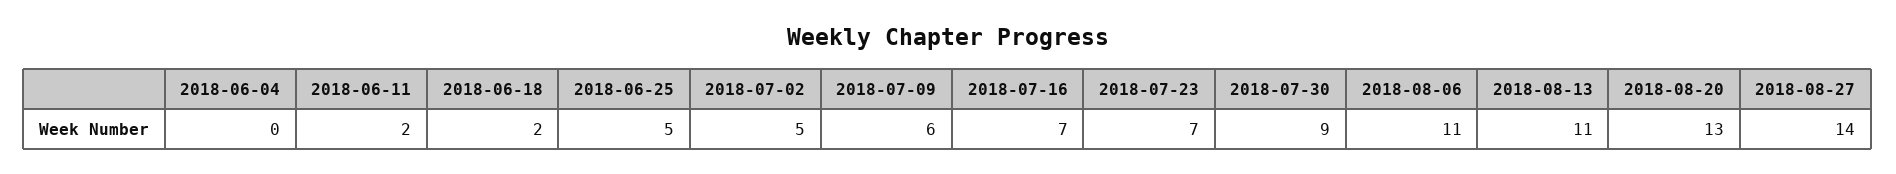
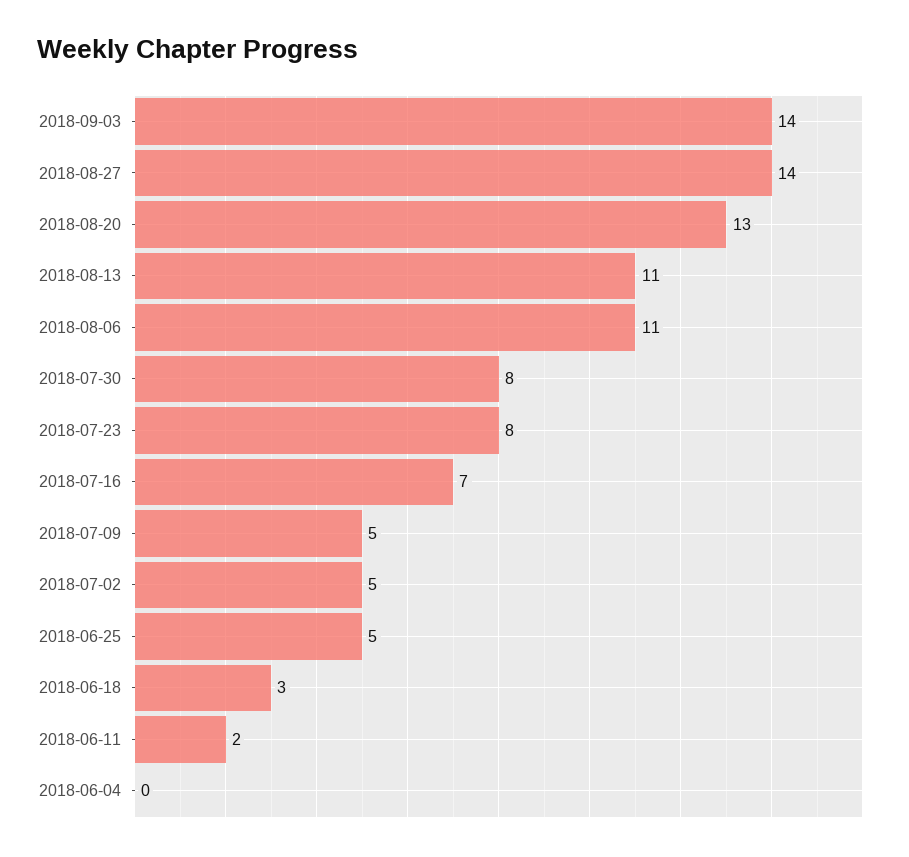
2018-06-18: 2 -> 3
2018-07-09: 6 -> 5
2018-07-23: 7 -> 8
2018-07-30: 9 -> 8
2018-09-03: none -> 14

